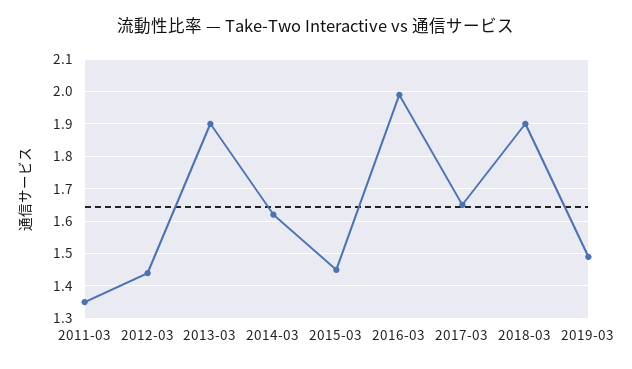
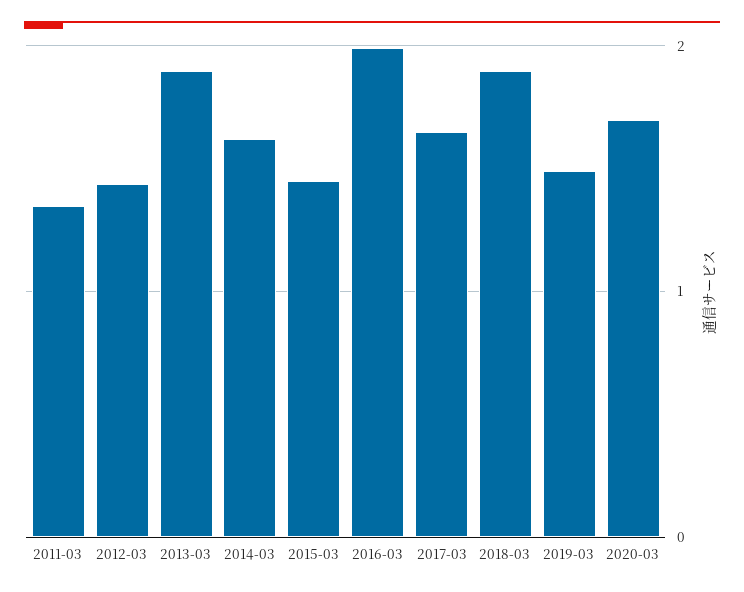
2020-03: none -> 1.7

